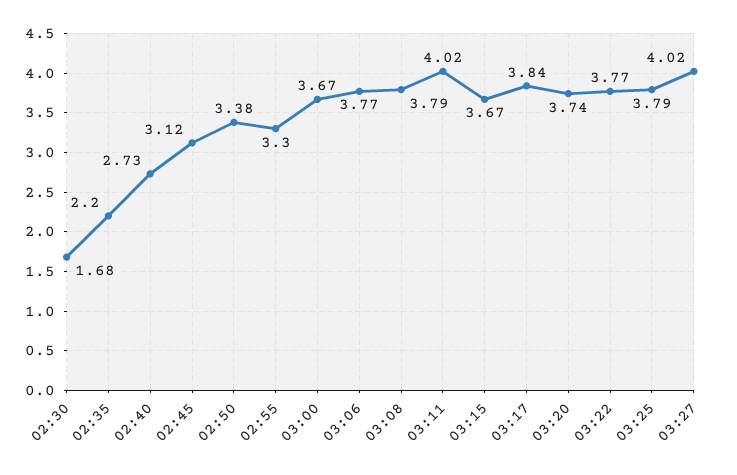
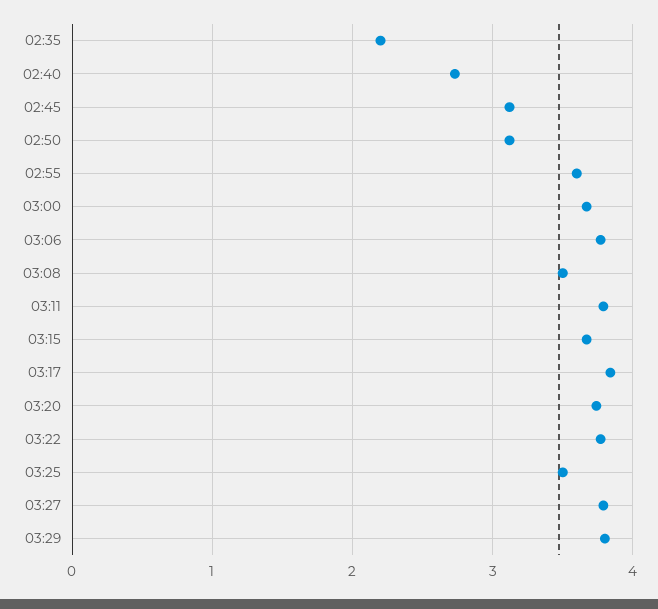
02:30: 1.68 -> none
02:50: 3.38 -> 3.1
02:55: 3.3 -> 3.6
03:08: 3.79 -> 3.5
03:11: 4.02 -> 3.8
03:25: 3.79 -> 3.5
03:27: 4.02 -> 3.8
03:29: none -> 3.8

